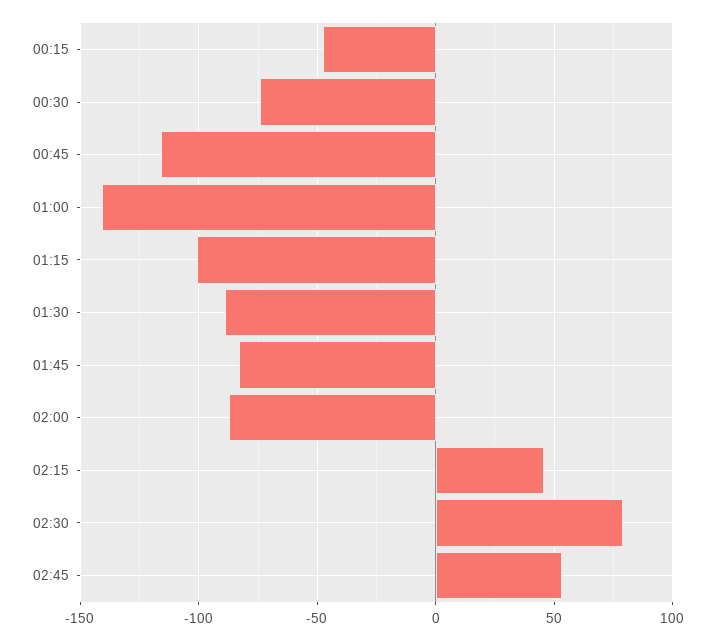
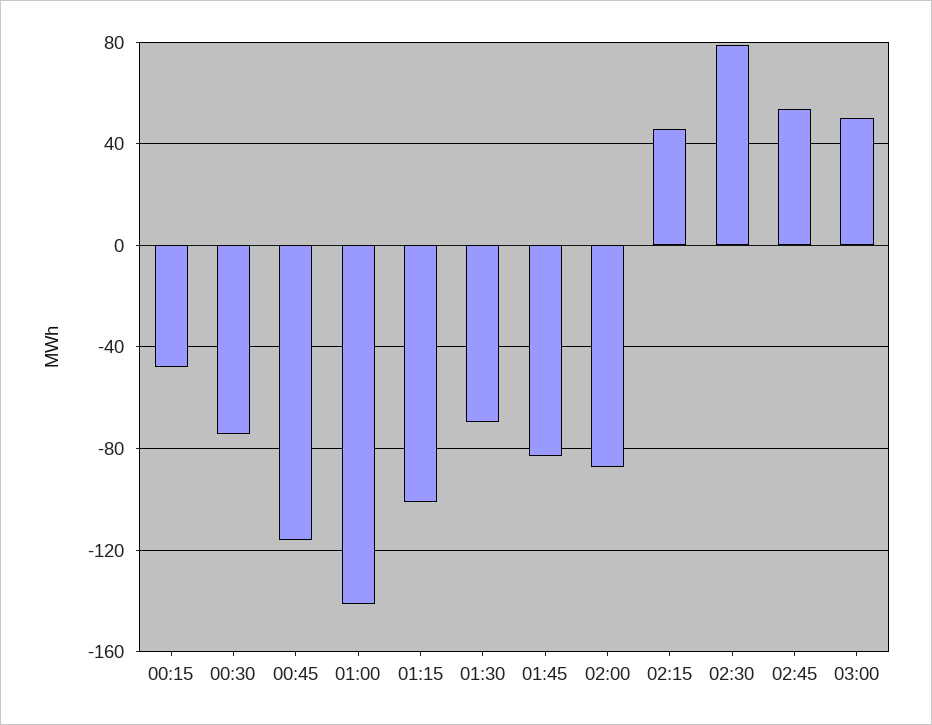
01:30: -90 -> -70
03:00: none -> 50

